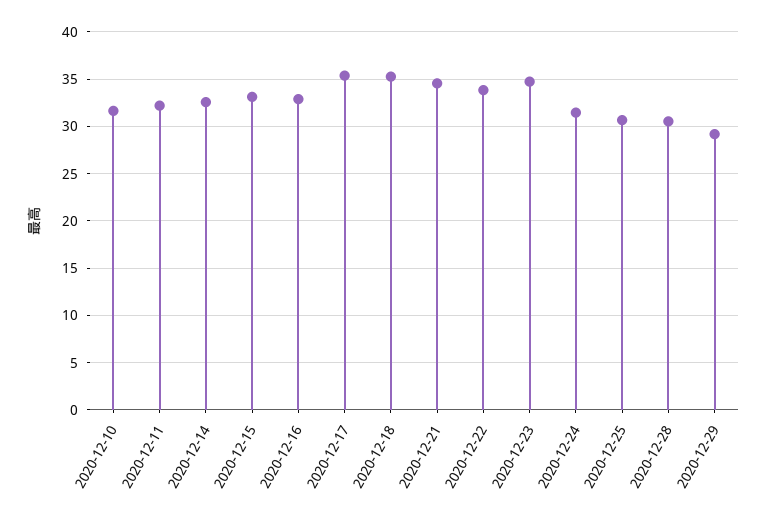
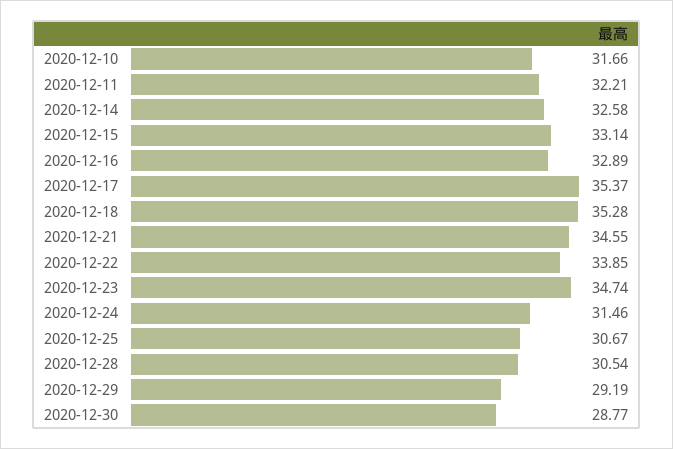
2020-12-30: none -> 28.77

